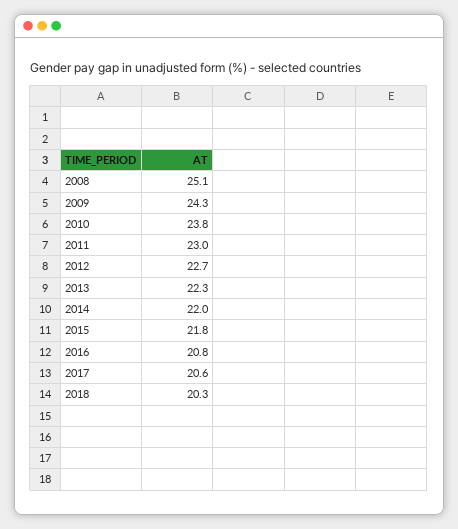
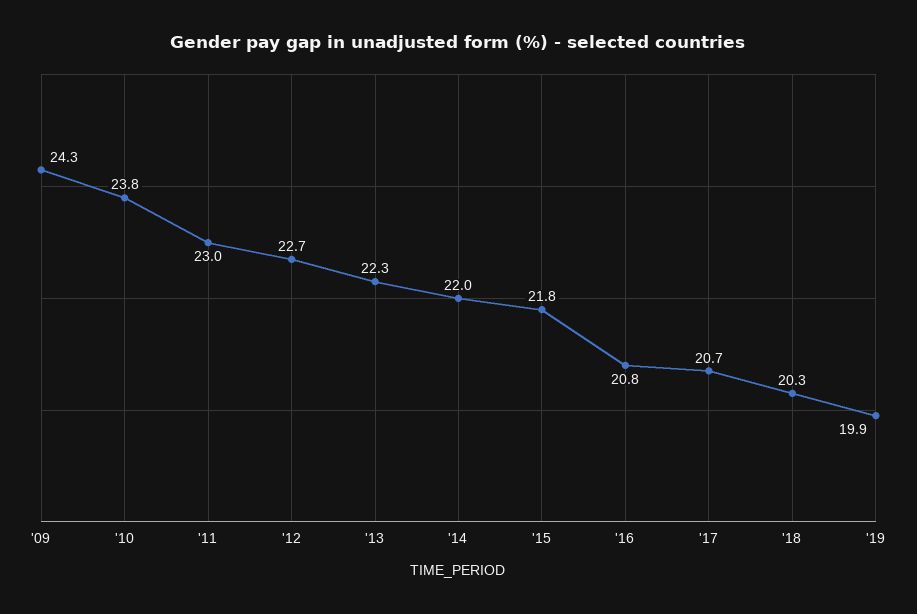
2008: 25.1 -> none
2017: 20.6 -> 20.7
'19: none -> 19.9

